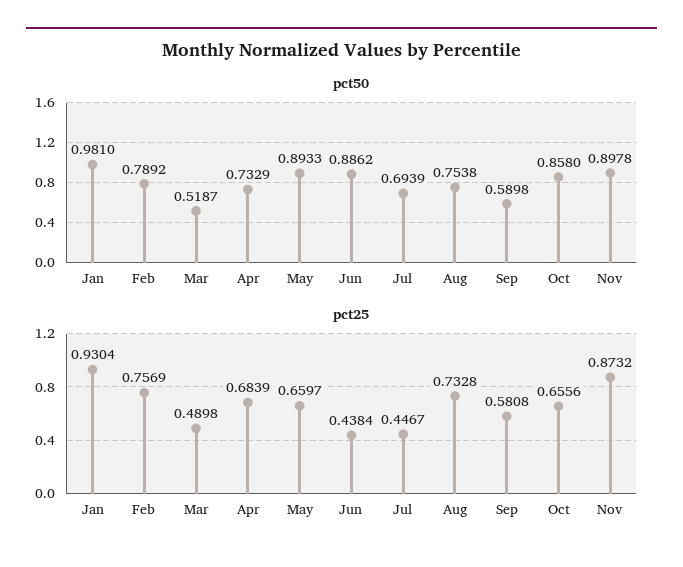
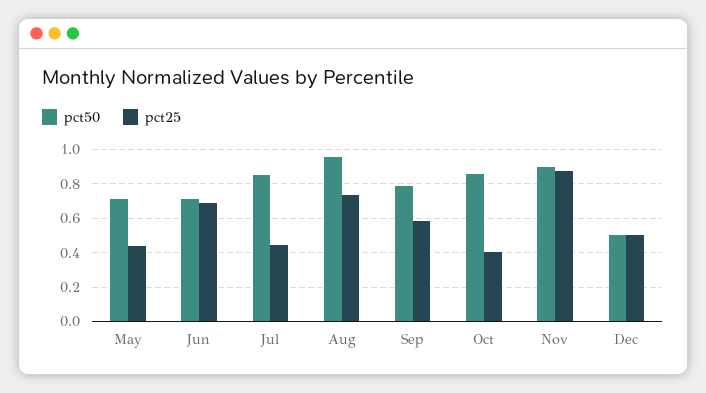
pct50, Jan: 0.981 -> none
pct50, Feb: 0.7892 -> none
pct50, Mar: 0.5187 -> none
pct50, Apr: 0.7329 -> none
pct50, May: 0.8933 -> 0.7
pct50, Jun: 0.8862 -> 0.7
pct50, Jul: 0.6939 -> 0.85
pct50, Aug: 0.7538 -> 0.95
pct50, Sep: 0.5898 -> 0.8
pct25, Jan: 0.9304 -> none
pct25, Feb: 0.7569 -> none
pct25, Mar: 0.4898 -> none
pct25, Apr: 0.6839 -> none
pct25, May: 0.6597 -> 0.45
pct25, Jun: 0.4384 -> 0.7
pct25, Oct: 0.6556 -> 0.4
pct50, Dec: none -> 0.5
pct25, Dec: none -> 0.5

